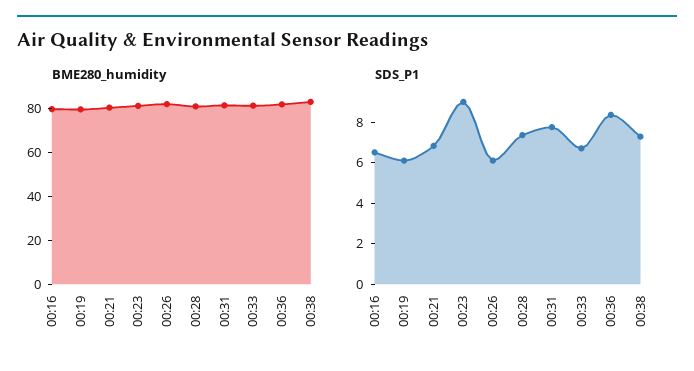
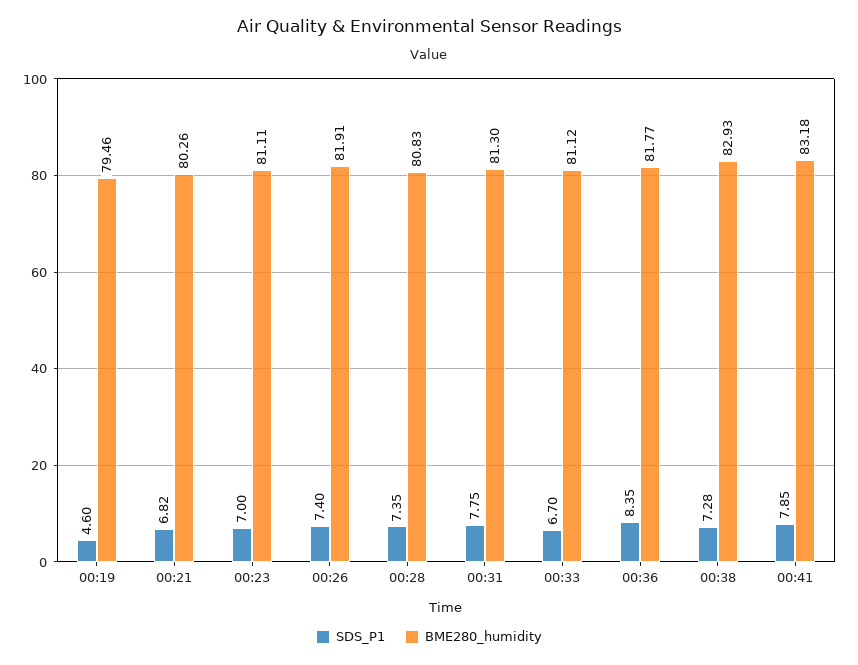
BME280_humidity, 00:16: 80 -> none
SDS_P1, 00:16: 6.5 -> none
SDS_P1, 00:19: 6 -> 4.6
SDS_P1, 00:23: 9 -> 7
SDS_P1, 00:26: 6 -> 7.4
SDS_P1, 00:41: none -> 7.85
BME280_humidity, 00:41: none -> 83.18

